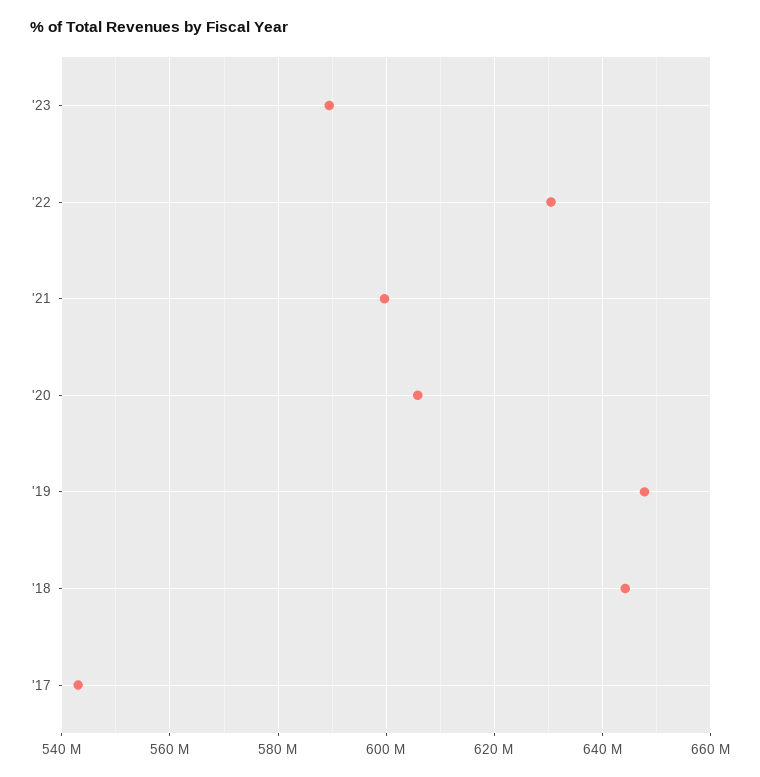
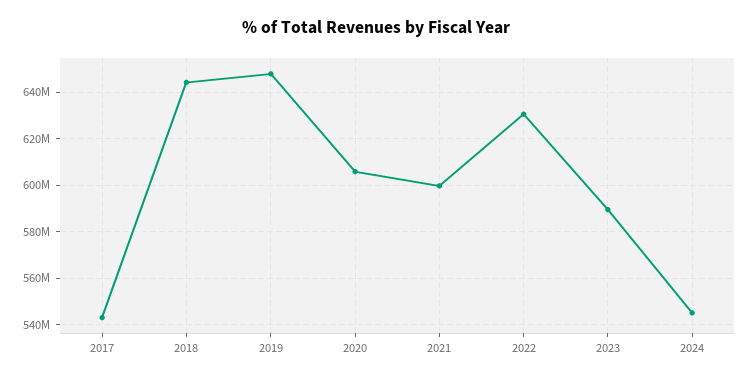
2024: none -> 545000000

